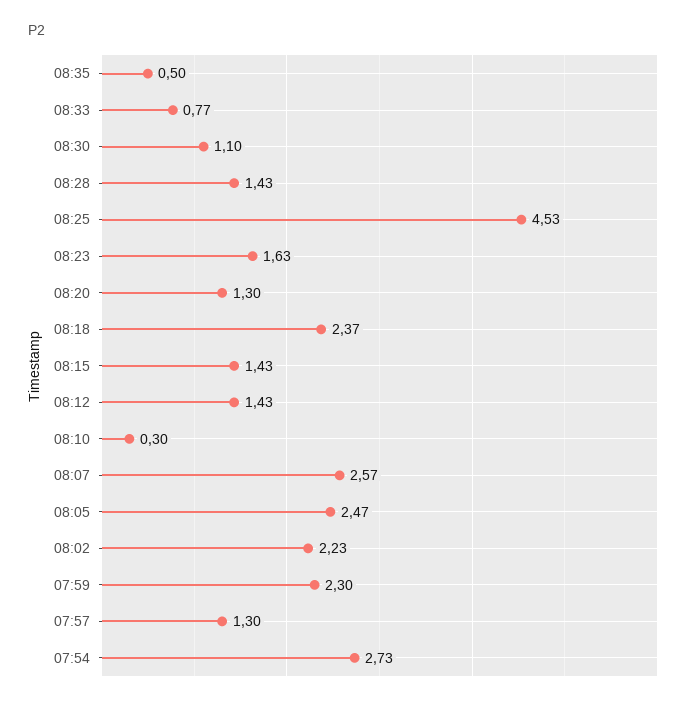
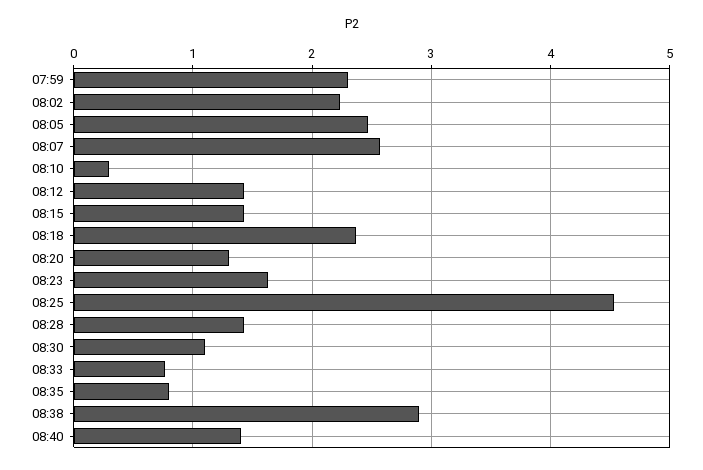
08:35: 0.5 -> 0.8
07:57: 1.3 -> none
07:54: 2.73 -> none
08:38: none -> 2.9
08:40: none -> 1.4

